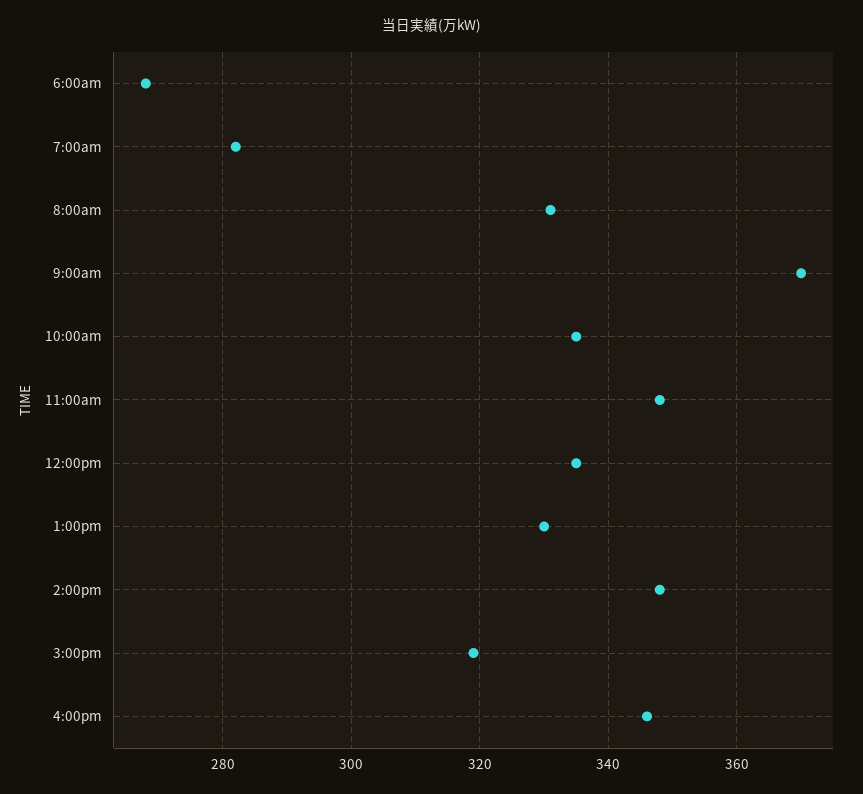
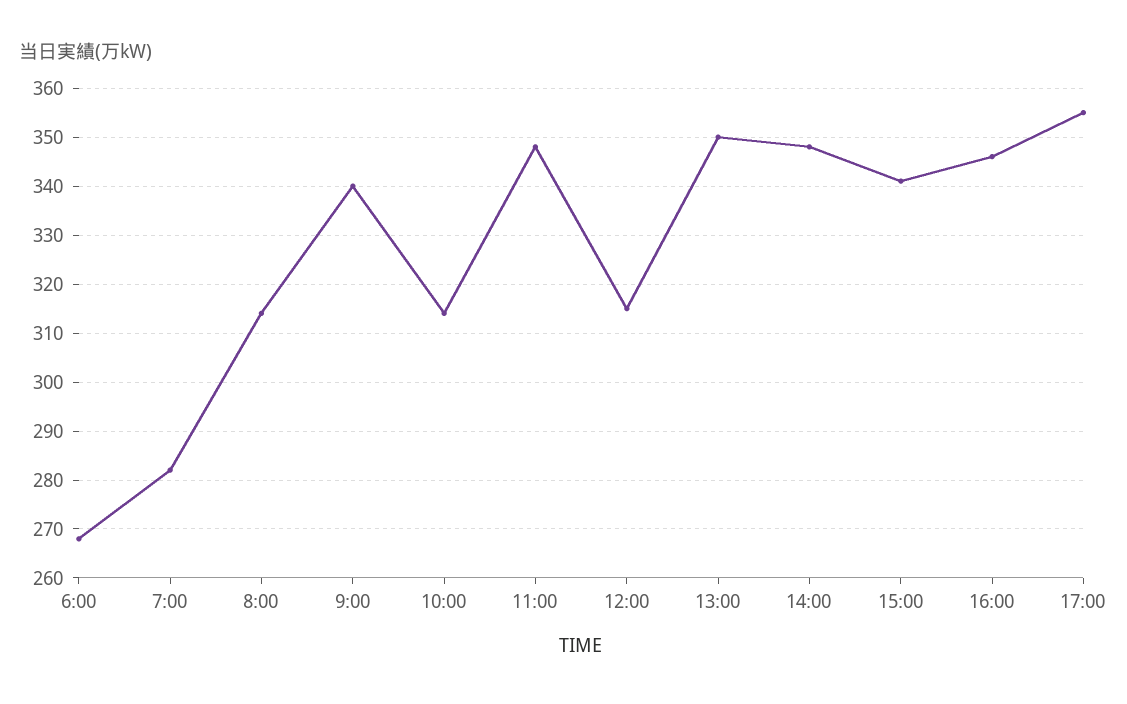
8:00am: 330 -> 315
9:00am: 370 -> 340
10:00am: 335 -> 315
12:00pm: 335 -> 315
1:00pm: 330 -> 350
3:00pm: 320 -> 340
17:00: none -> 355

